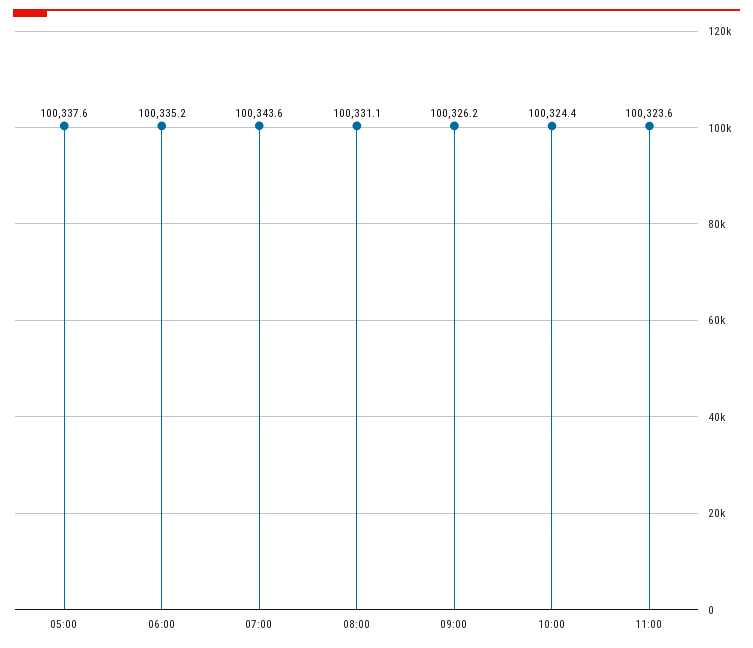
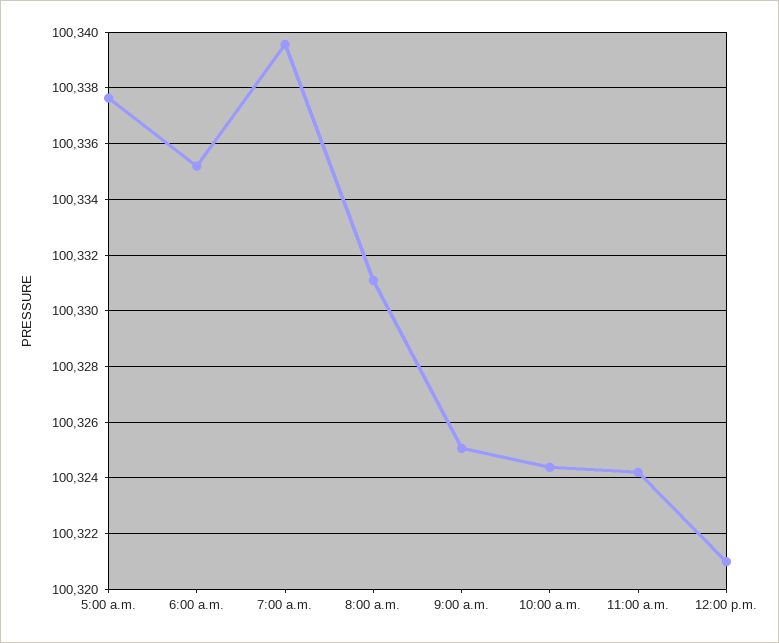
07:00: 100343.6 -> 100339.5
09:00: 100326.2 -> 100325
11:00: 100323.6 -> 100324.25
12:00 p.m.: none -> 100321

